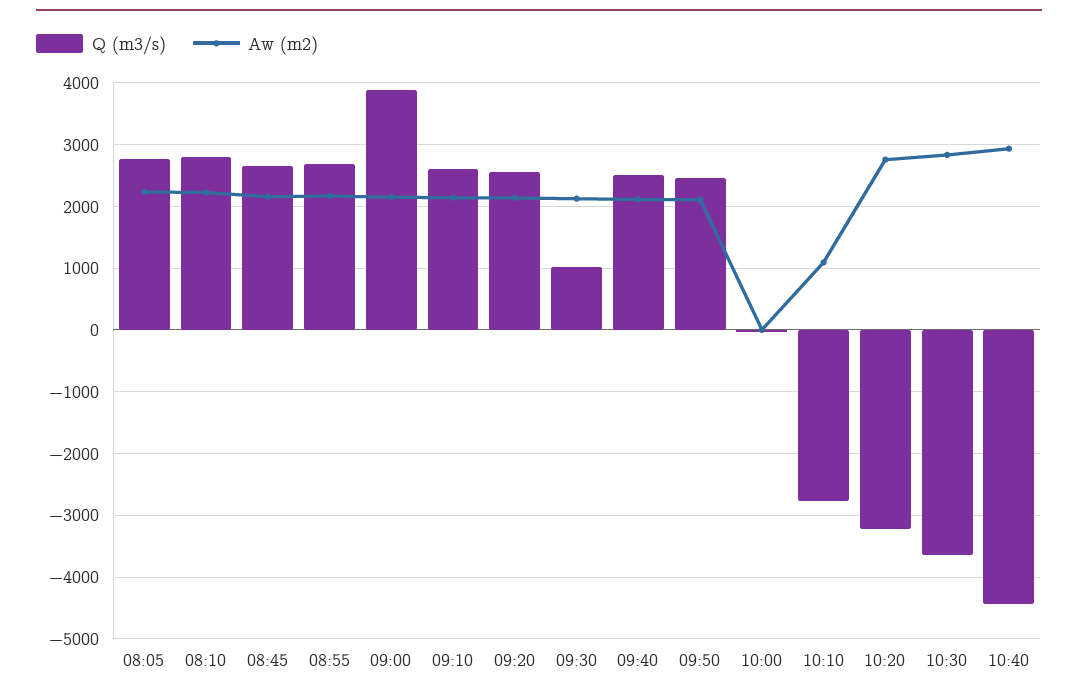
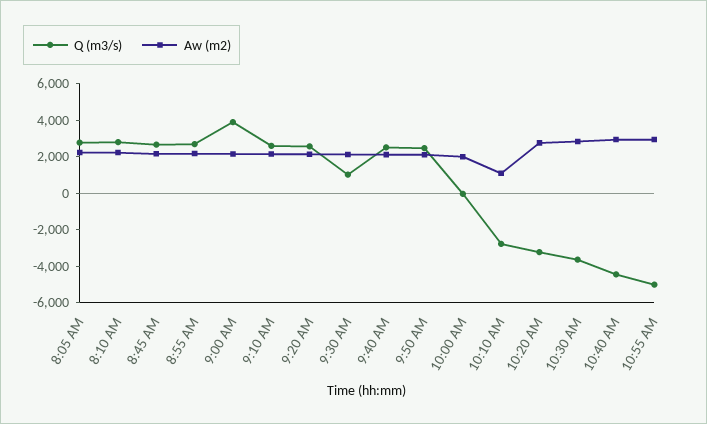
Aw (m2), 10:00: 0 -> 2000
Q (m3/s), 10:55 AM: none -> -5000
Aw (m2), 10:55 AM: none -> 3000

